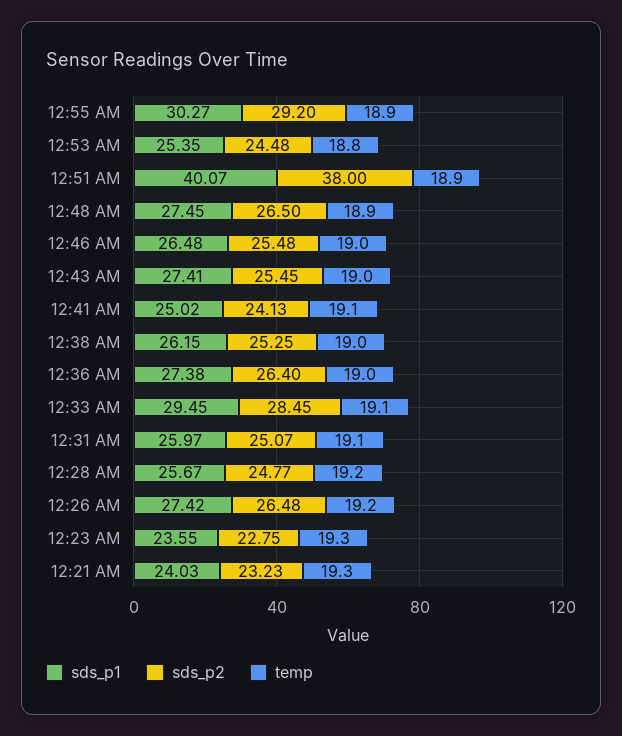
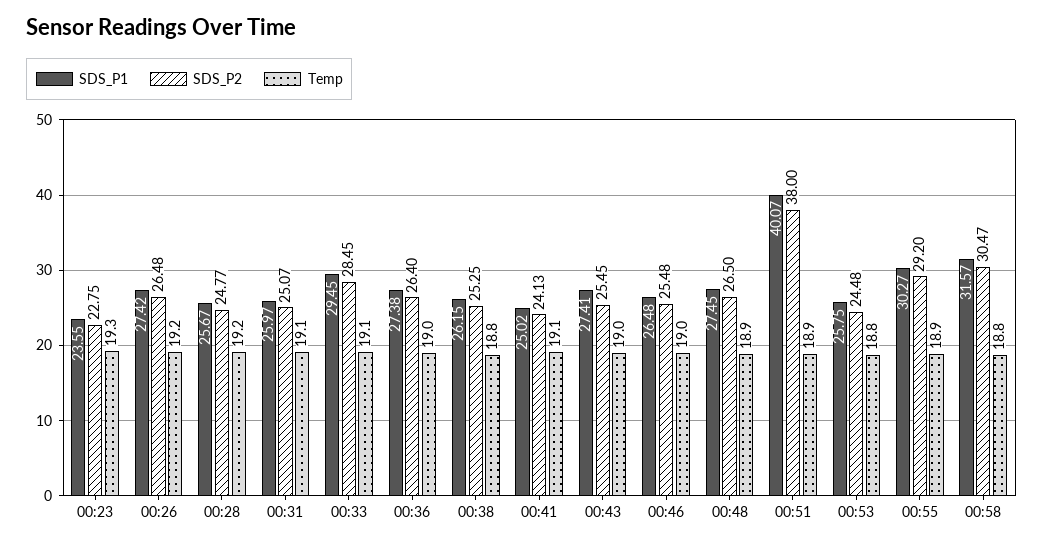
sds_p1, 12:53 AM: 25.35 -> 25.75
temp, 12:38 AM: 19 -> 18.8
sds_p1, 12:21 AM: 24.03 -> none
sds_p2, 12:21 AM: 23.23 -> none
temp, 12:21 AM: 19.3 -> none
sds_p1, 00:58: none -> 31.57
sds_p2, 00:58: none -> 30.47
temp, 00:58: none -> 18.8

